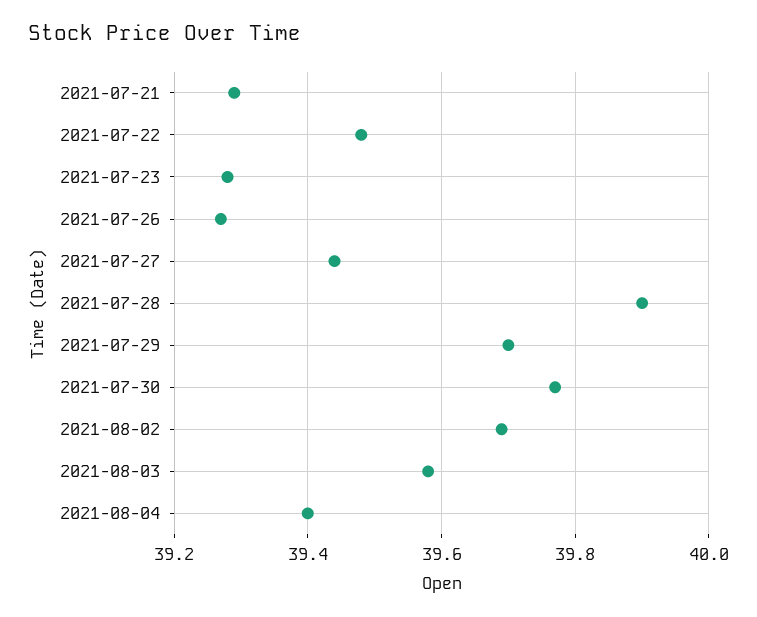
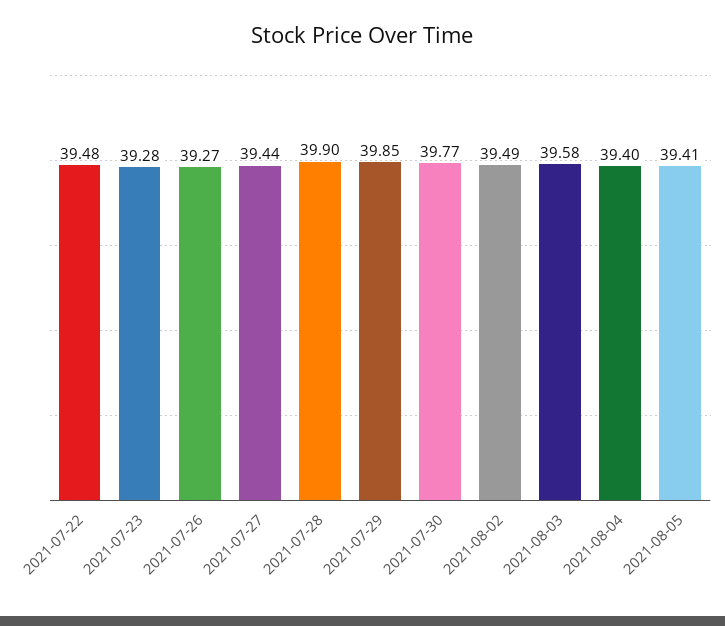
2021-07-21: 39.3 -> none
2021-07-29: 39.7 -> 39.85
2021-08-02: 39.7 -> 39.49
2021-08-05: none -> 39.41

